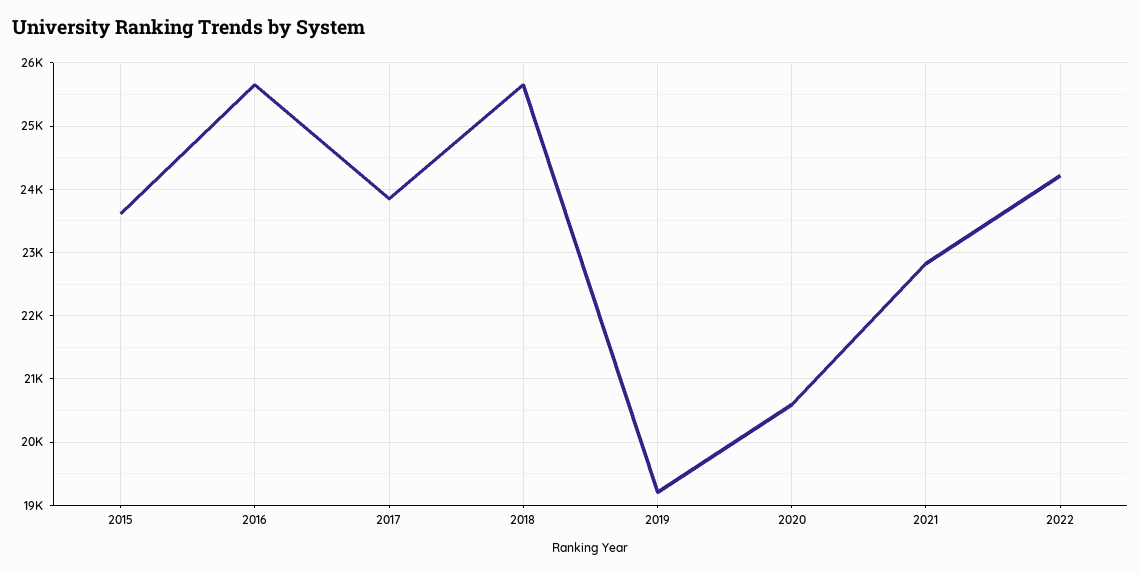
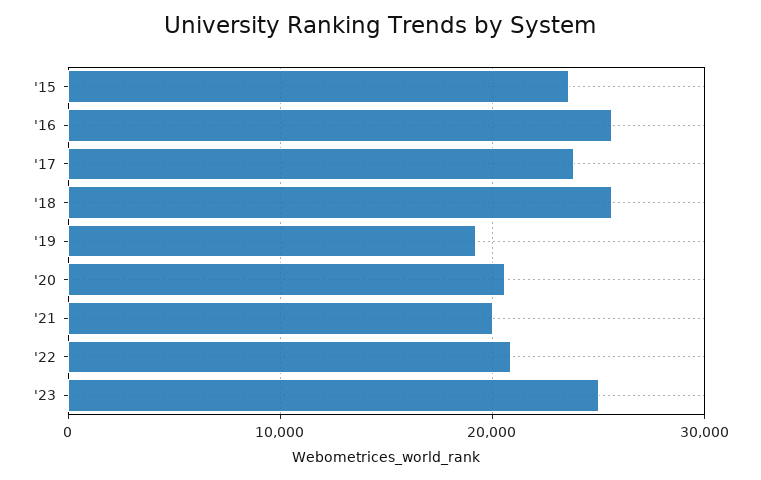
2021: 22800 -> 20000
2022: 24200 -> 21000
'23: none -> 25000

